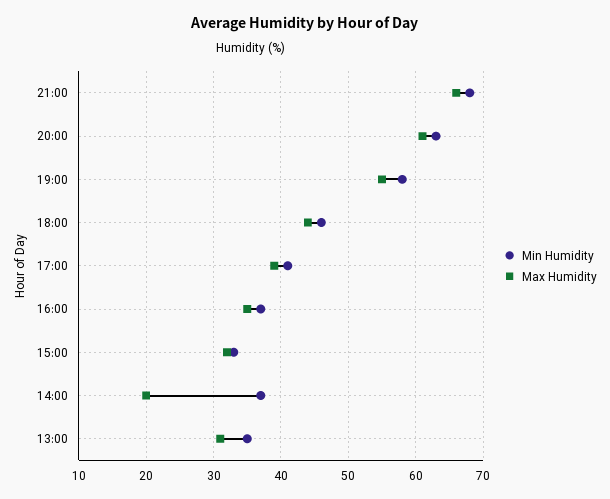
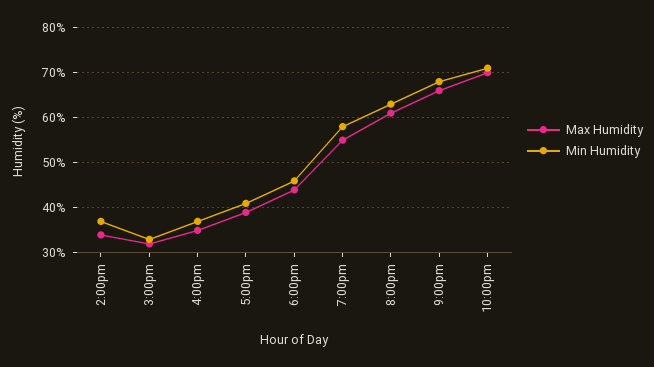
Max Humidity, 14:00: 20 -> 35
Min Humidity, 13:00: 35 -> none
Max Humidity, 13:00: 31 -> none
Max Humidity, 10:00pm: none -> 70
Min Humidity, 10:00pm: none -> 70

